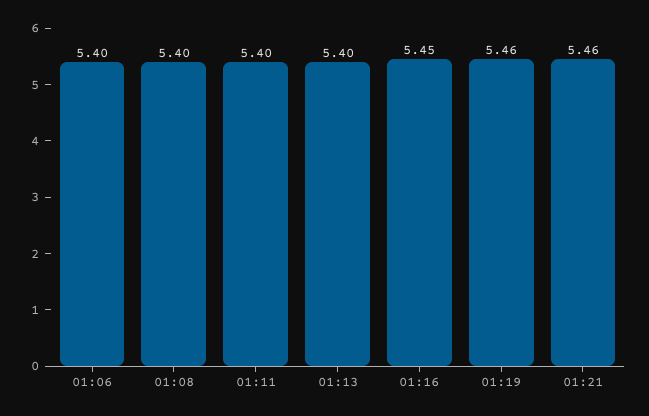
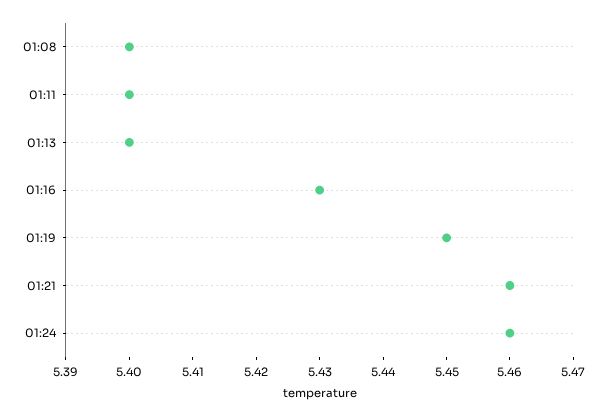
01:06: 5.4 -> none
01:16: 5.45 -> 5.43
01:19: 5.46 -> 5.45
01:24: none -> 5.46

